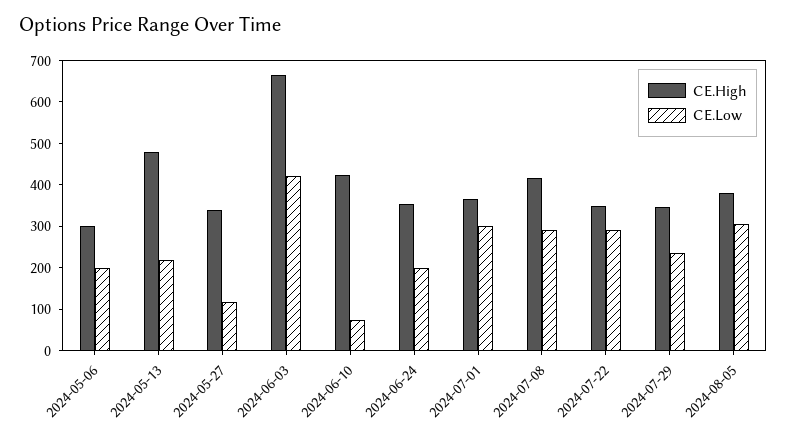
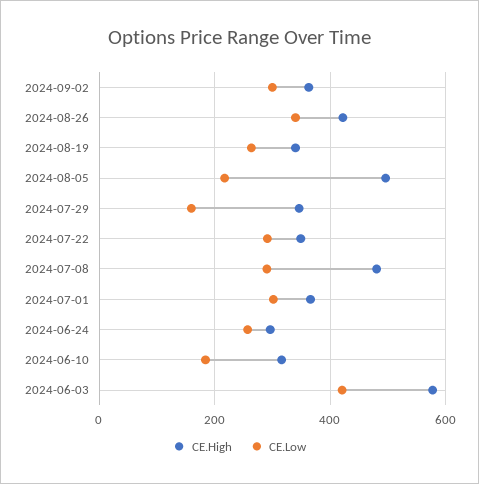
CE.High, 2024-05-06: 300 -> none
CE.Low, 2024-05-06: 200 -> none
CE.High, 2024-05-13: 480 -> none
CE.Low, 2024-05-13: 220 -> none
CE.High, 2024-05-27: 340 -> none
CE.Low, 2024-05-27: 120 -> none
CE.High, 2024-06-03: 660 -> 580
CE.High, 2024-06-10: 420 -> 320
CE.Low, 2024-06-10: 80 -> 180
CE.High, 2024-06-24: 360 -> 300
CE.Low, 2024-06-24: 200 -> 260
CE.High, 2024-07-08: 420 -> 480
CE.Low, 2024-07-29: 240 -> 160
CE.High, 2024-08-05: 380 -> 500
CE.Low, 2024-08-05: 300 -> 220
CE.High, 2024-09-02: none -> 360
CE.Low, 2024-09-02: none -> 300
CE.High, 2024-08-26: none -> 420
CE.Low, 2024-08-26: none -> 340
CE.High, 2024-08-19: none -> 340
CE.Low, 2024-08-19: none -> 260

